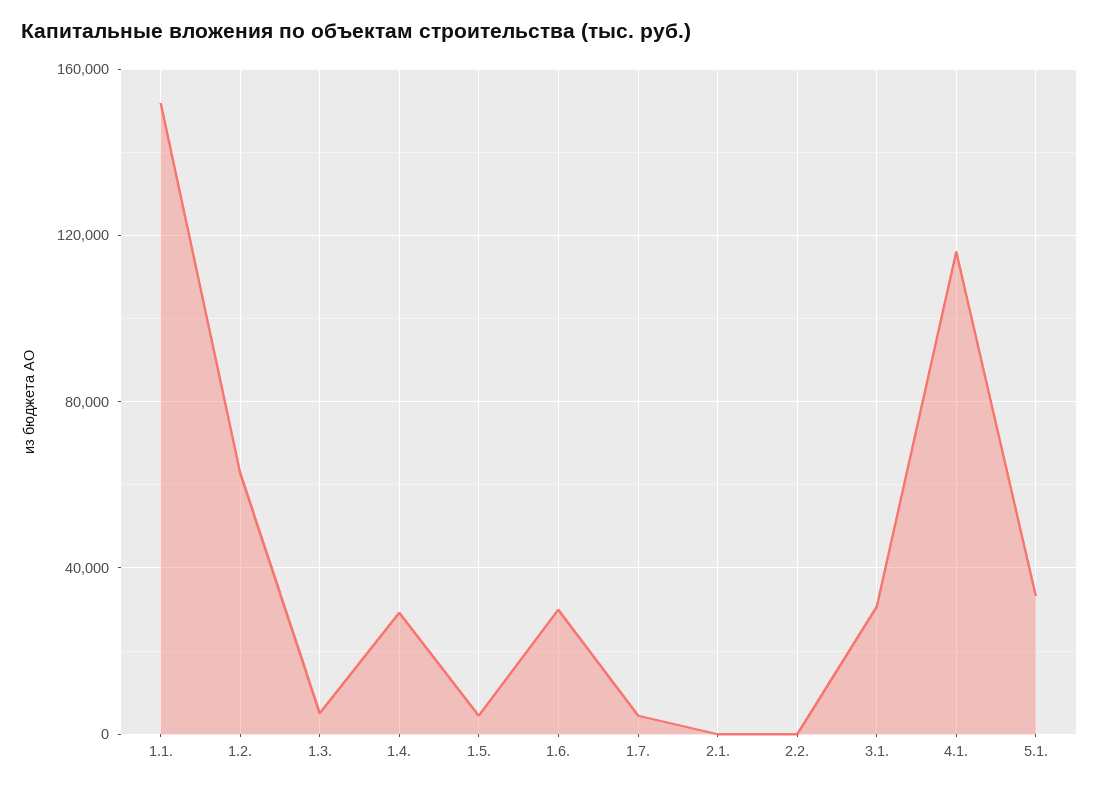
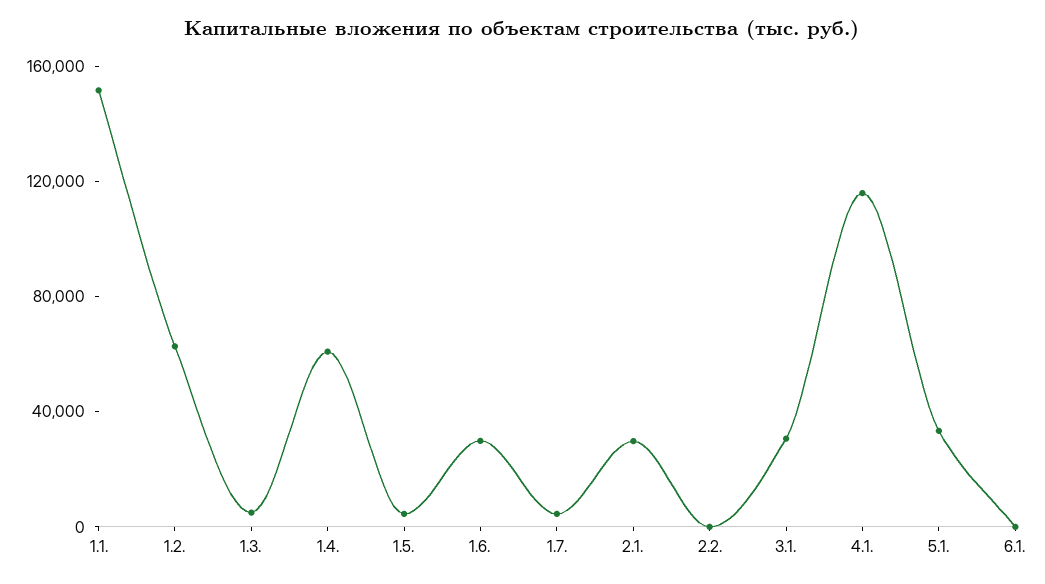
1.4.: 30000 -> 60000
2.1.: 0 -> 30000
6.1.: none -> 0

